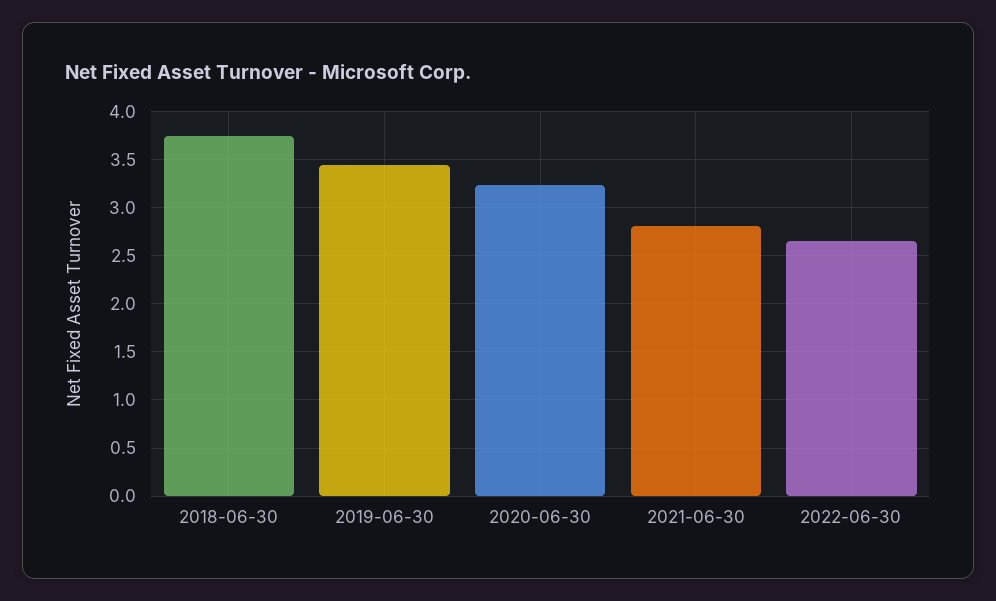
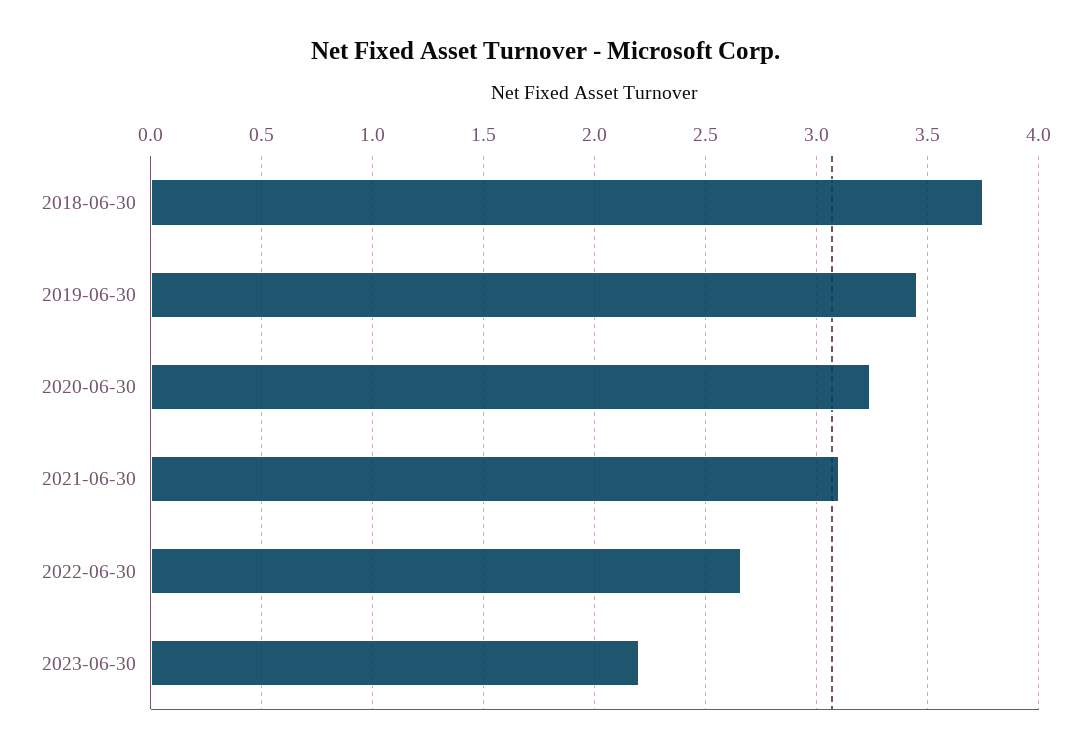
2021-06-30: 2.8 -> 3.1
2023-06-30: none -> 2.2

